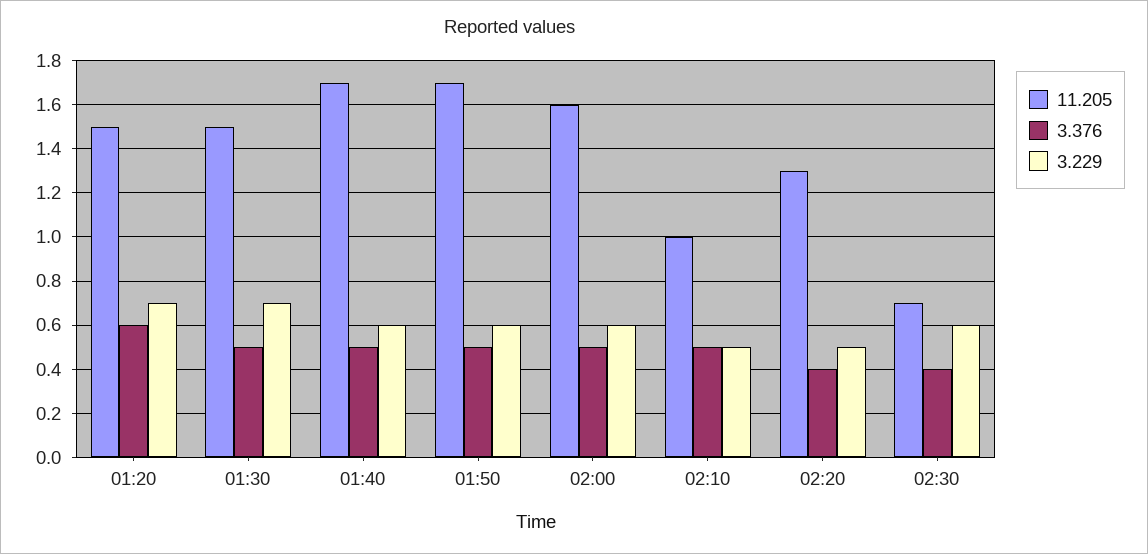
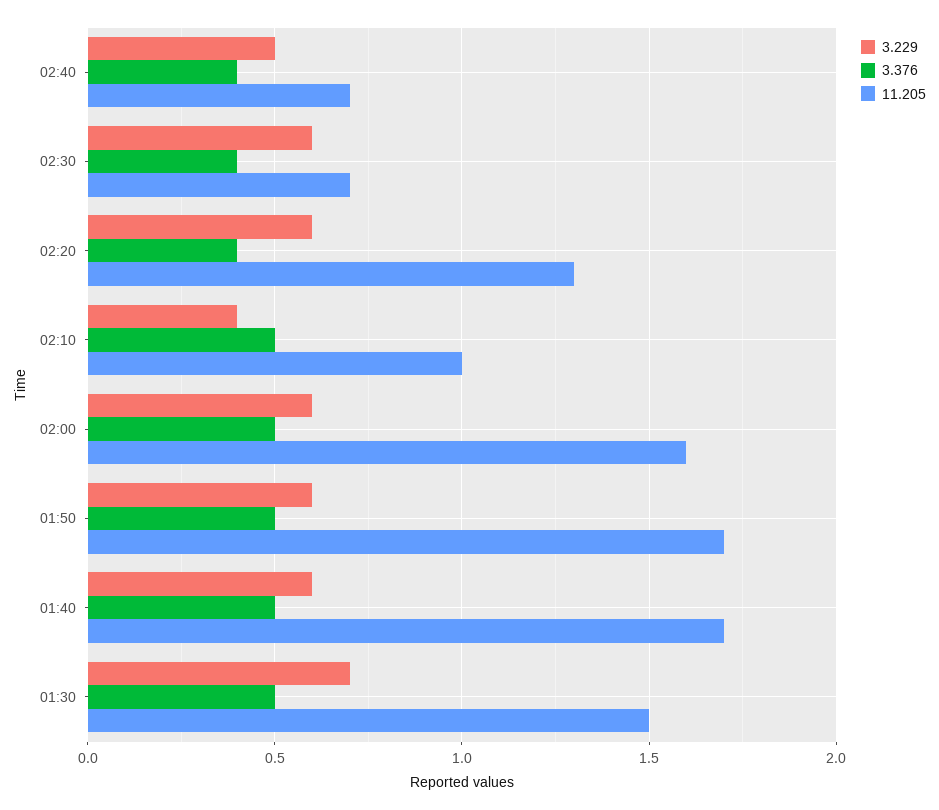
11.205, 01:20: 1.5 -> none
3.376, 01:20: 0.6 -> none
3.229, 01:20: 0.7 -> none
3.229, 02:10: 0.5 -> 0.4
3.229, 02:20: 0.5 -> 0.6
3.229, 02:40: none -> 0.5
3.376, 02:40: none -> 0.4
11.205, 02:40: none -> 0.7

